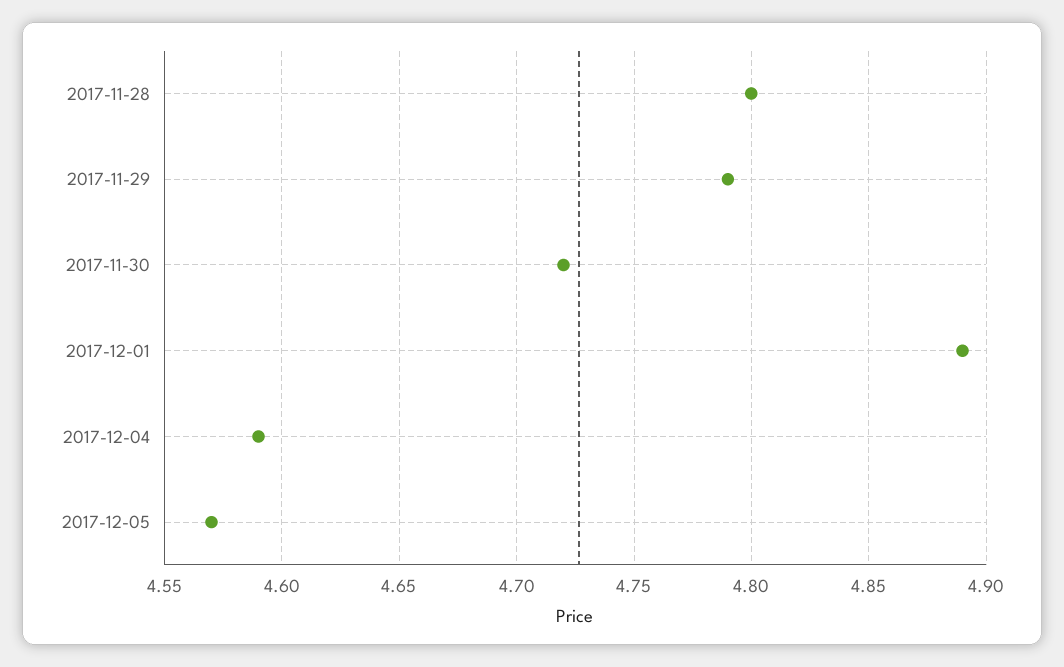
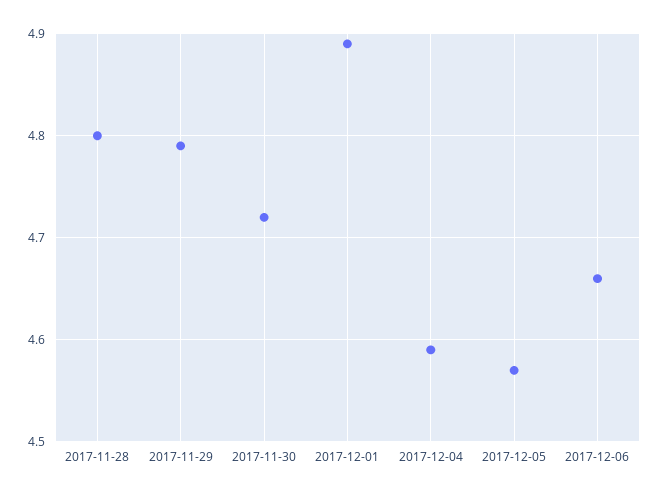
2017-12-06: none -> 4.66

